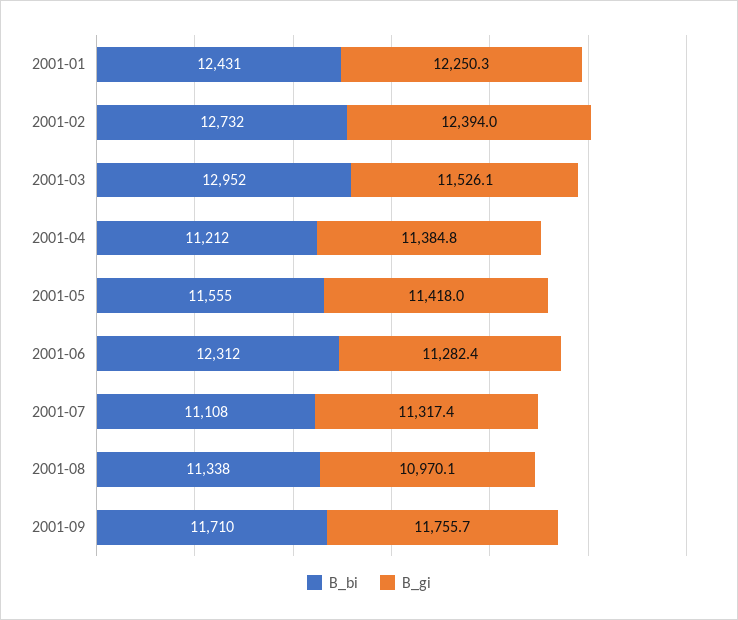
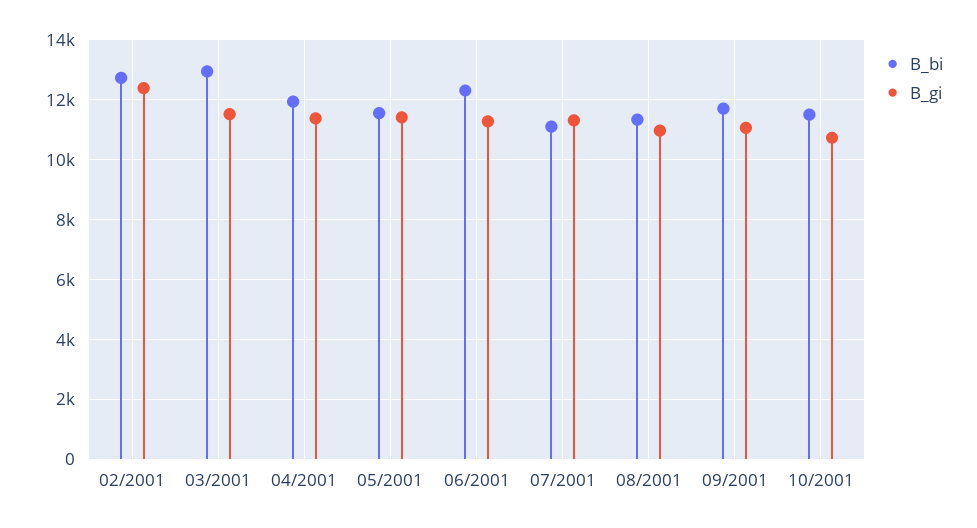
B_bi, 2001-01: 12431 -> none
B_gi, 2001-01: 12250.3 -> none
B_bi, 2001-04: 11212 -> 12000
B_gi, 2001-09: 11755.7 -> 11000
B_bi, 10/2001: none -> 11500
B_gi, 10/2001: none -> 10750

